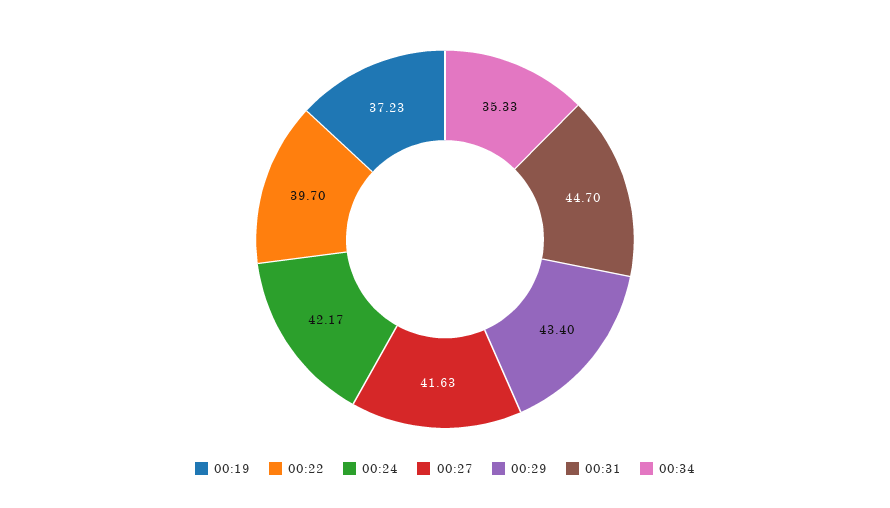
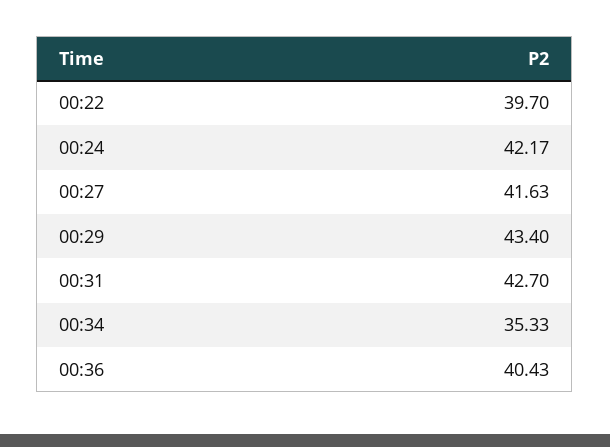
00:19: 37.23 -> none
00:31: 44.7 -> 42.7
00:36: none -> 40.43

